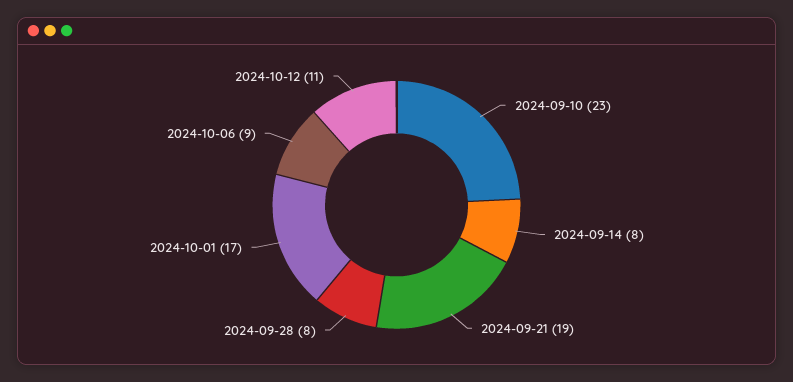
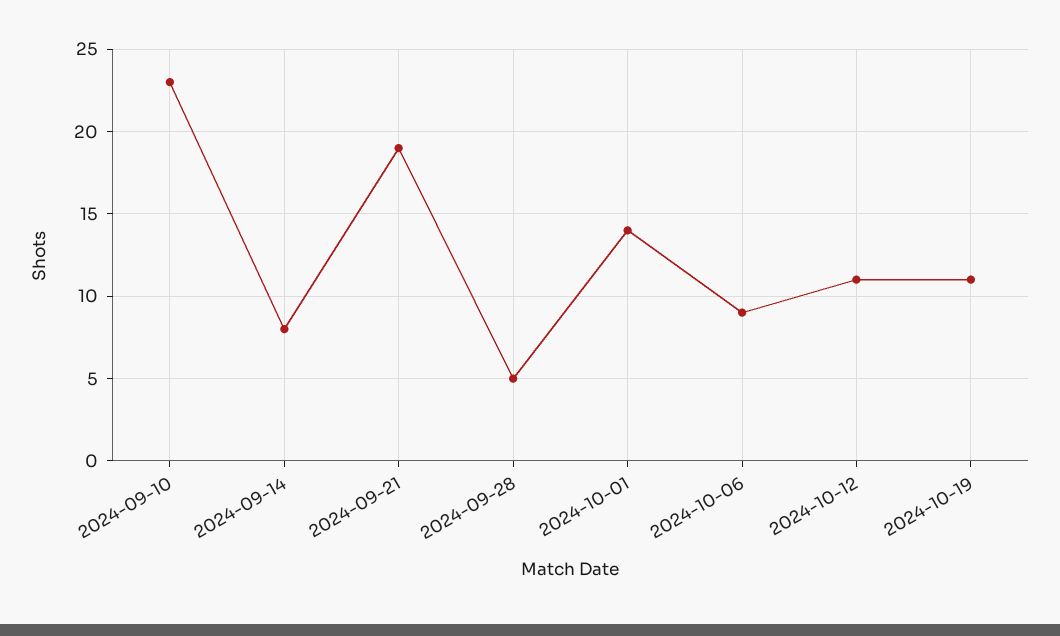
2024-09-28: 8 -> 5
2024-10-01: 17 -> 14
2024-10-19: none -> 11

